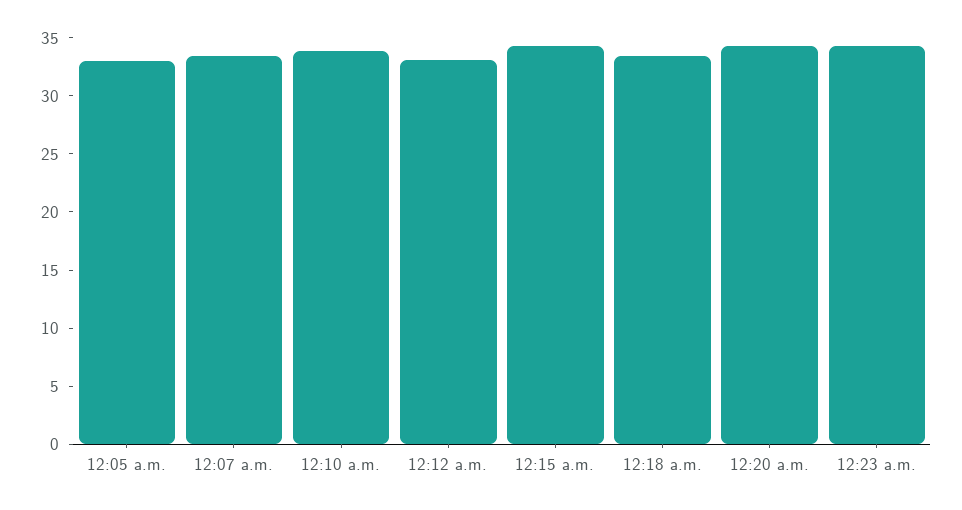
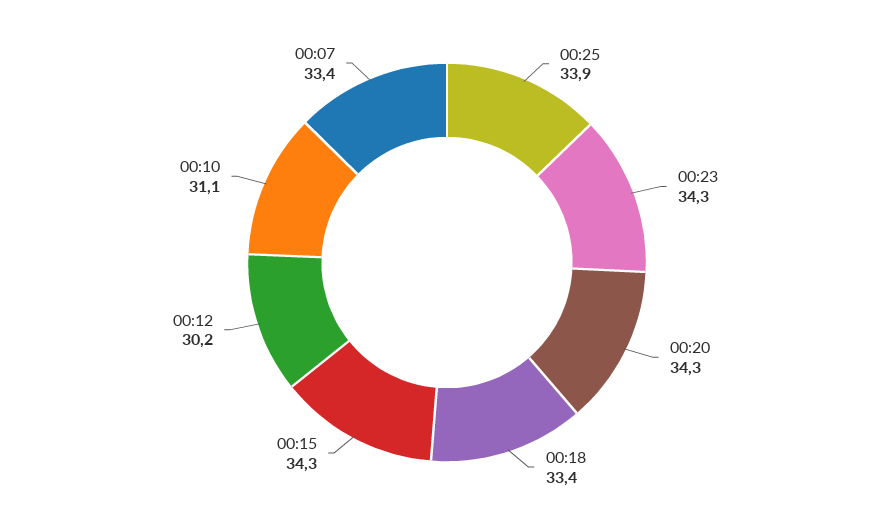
12:05 a.m.: 33 -> none
12:10 a.m.: 34 -> 31.1
12:12 a.m.: 33 -> 30.2
00:25: none -> 33.9

